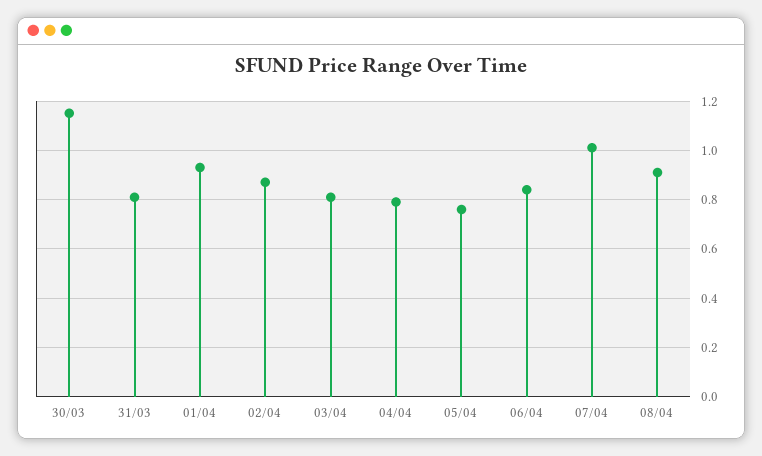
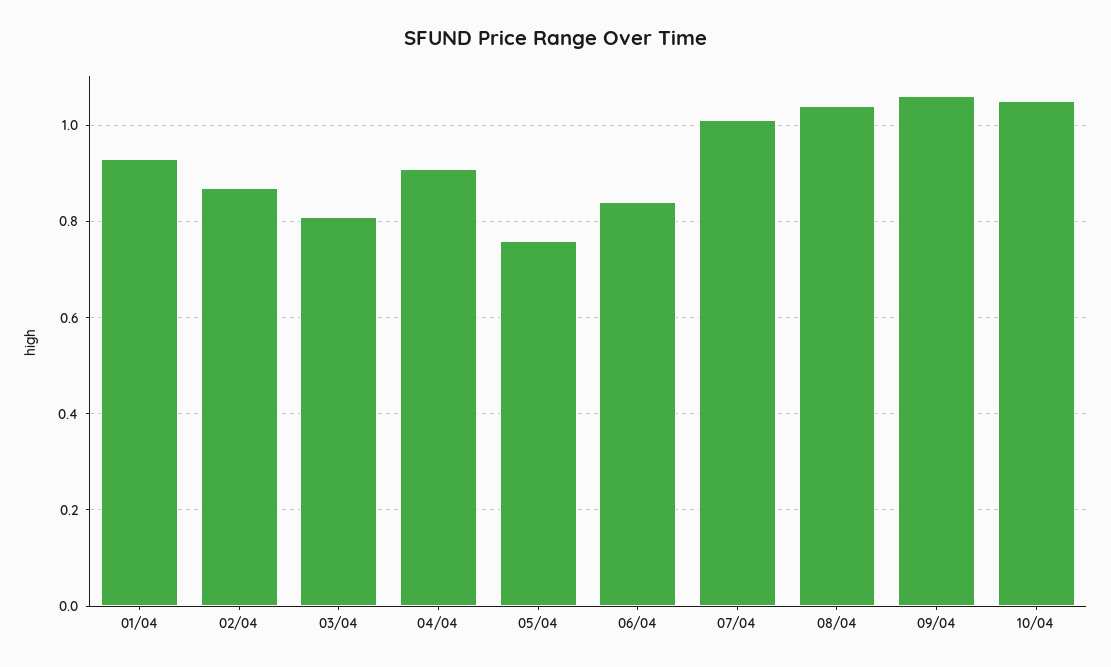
30/03: 1.15 -> none
31/03: 0.8 -> none
04/04: 0.8 -> 0.9
08/04: 0.9 -> 1.05
09/04: none -> 1.05
10/04: none -> 1.05

